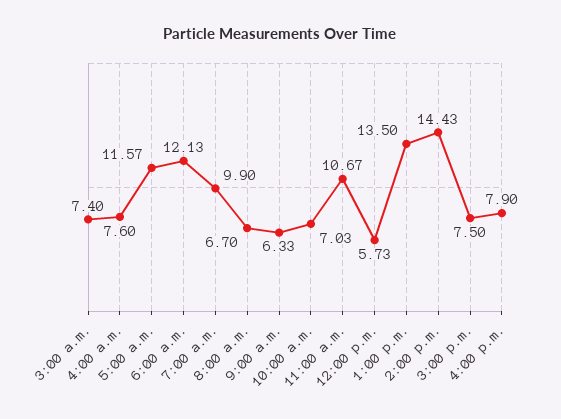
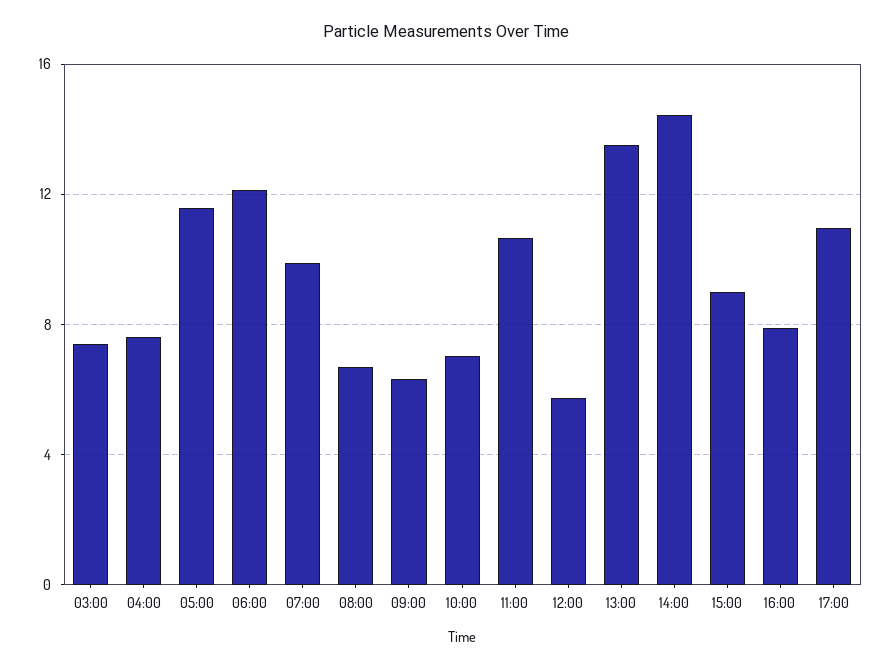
3:00 p.m.: 7.5 -> 9
17:00: none -> 11

